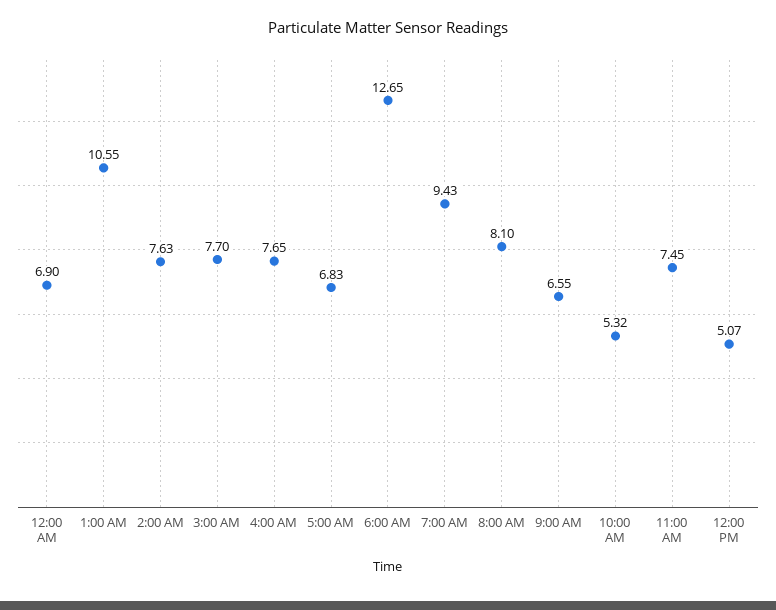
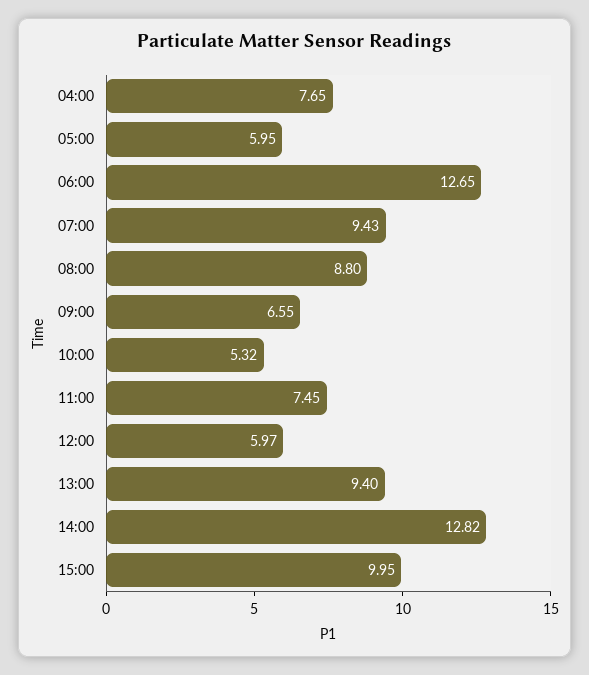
12:00 AM: 6.9 -> none
1:00 AM: 10.55 -> none
2:00 AM: 7.63 -> none
3:00 AM: 7.7 -> none
5:00 AM: 6.83 -> 5.95
8:00 AM: 8.1 -> 8.8
12:00 PM: 5.07 -> 5.97
13:00: none -> 9.4
14:00: none -> 12.82
15:00: none -> 9.95

